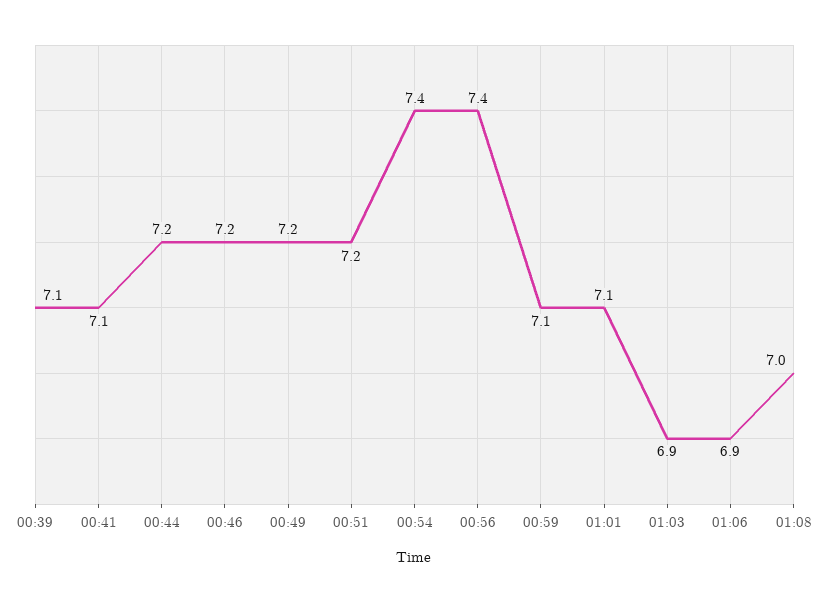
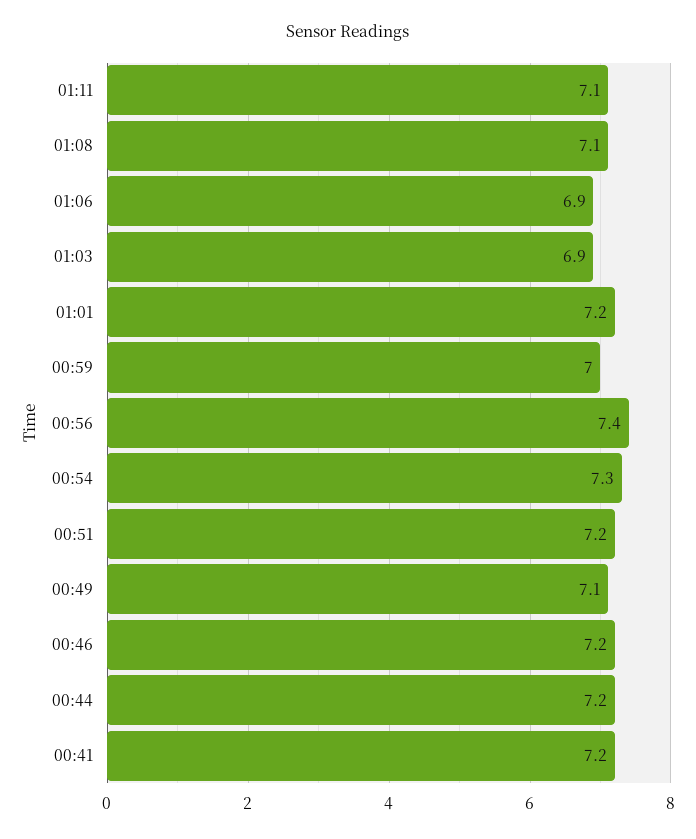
00:39: 7.1 -> none
00:41: 7.1 -> 7.2
00:49: 7.2 -> 7.1
00:54: 7.4 -> 7.3
00:59: 7.1 -> 7
01:01: 7.1 -> 7.2
01:08: 7 -> 7.1
01:11: none -> 7.1

